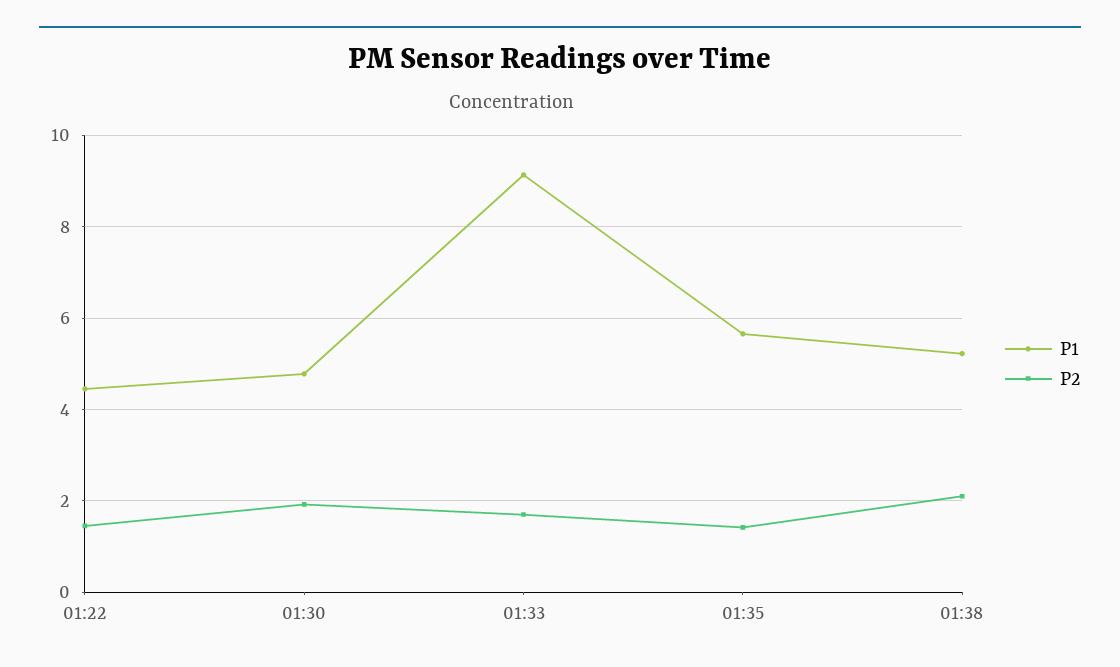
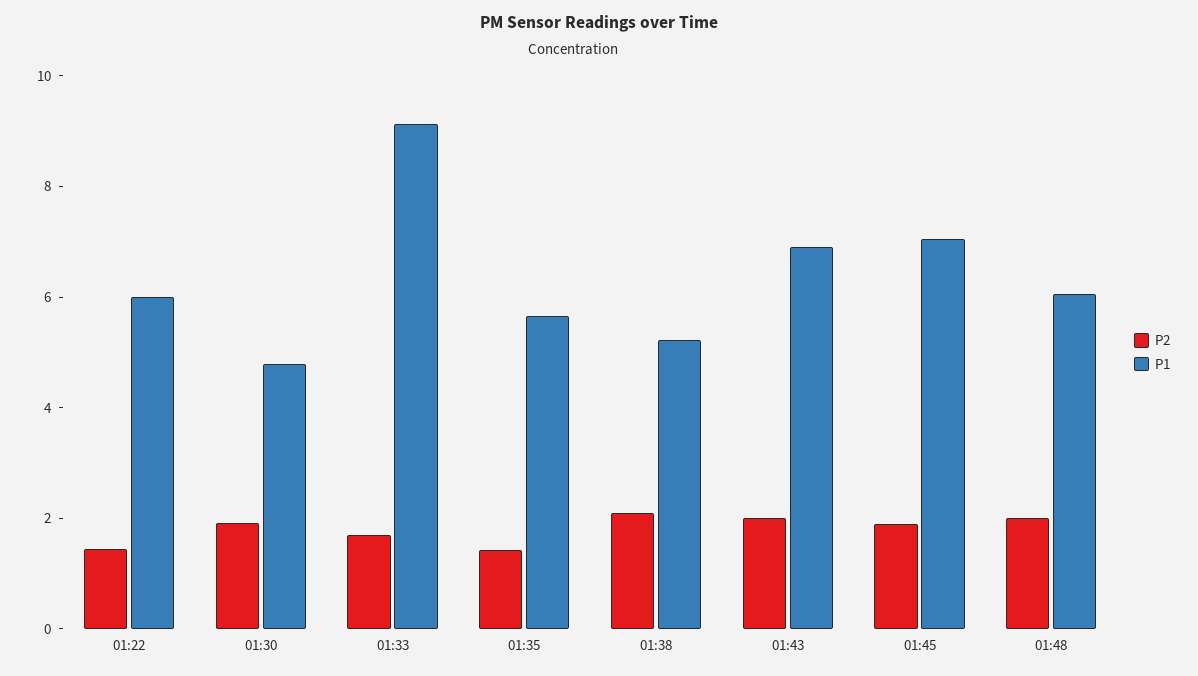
P1, 01:22: 4.4 -> 6
P2, 01:43: none -> 2
P1, 01:43: none -> 7
P2, 01:45: none -> 2
P1, 01:45: none -> 7
P2, 01:48: none -> 2
P1, 01:48: none -> 6

